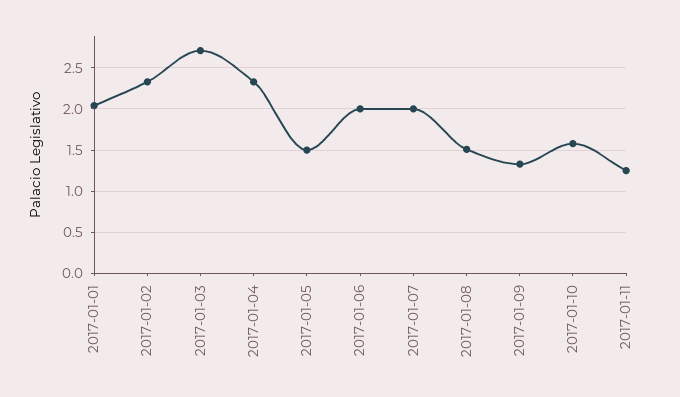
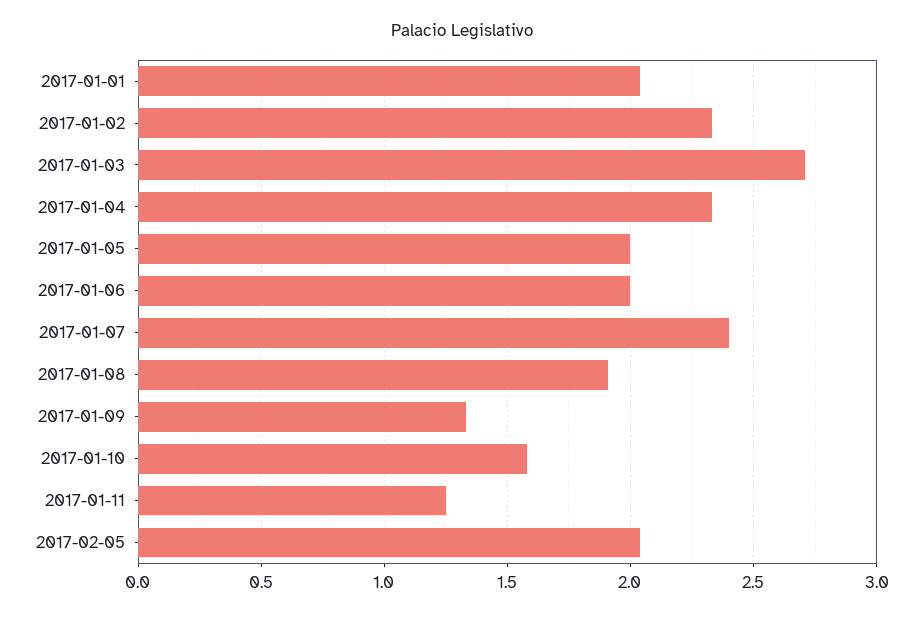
2017-01-05: 1.5 -> 2
2017-01-07: 2 -> 2.4
2017-01-08: 1.5 -> 1.9
2017-02-05: none -> 2.05

